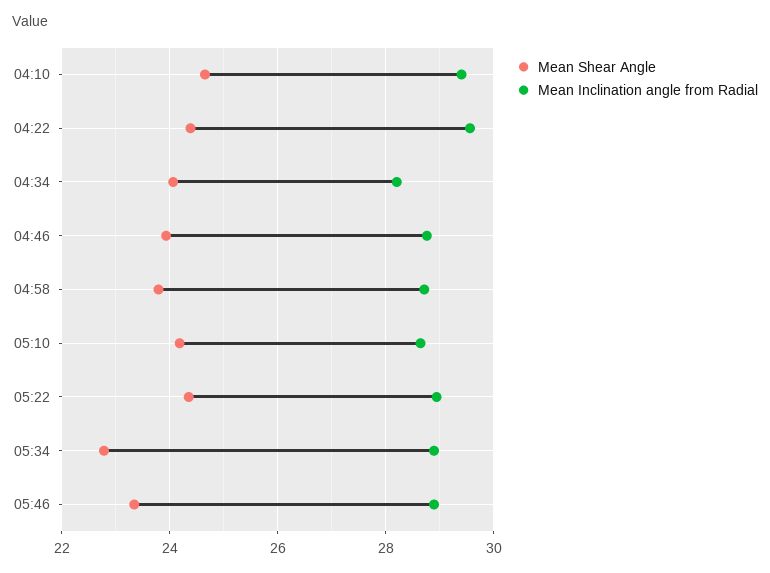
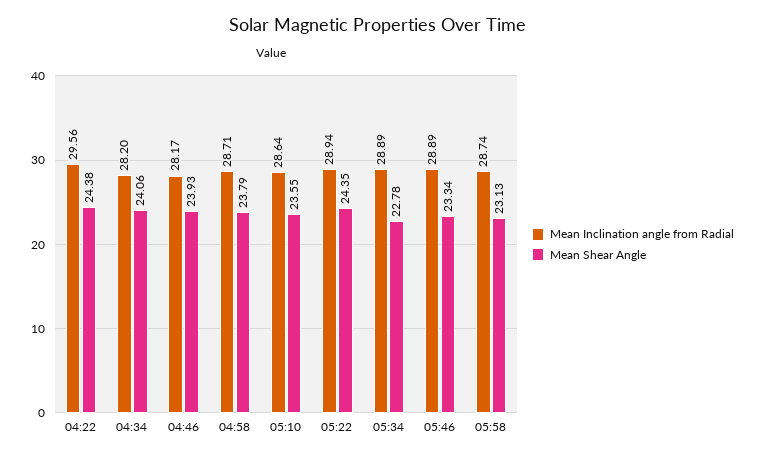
Mean Shear Angle, 04:10: 24.6 -> none
Mean Inclination angle from Radial, 04:10: 29.4 -> none
Mean Inclination angle from Radial, 04:46: 28.8 -> 28.17
Mean Shear Angle, 05:10: 24.2 -> 23.55
Mean Inclination angle from Radial, 05:58: none -> 28.74
Mean Shear Angle, 05:58: none -> 23.13

